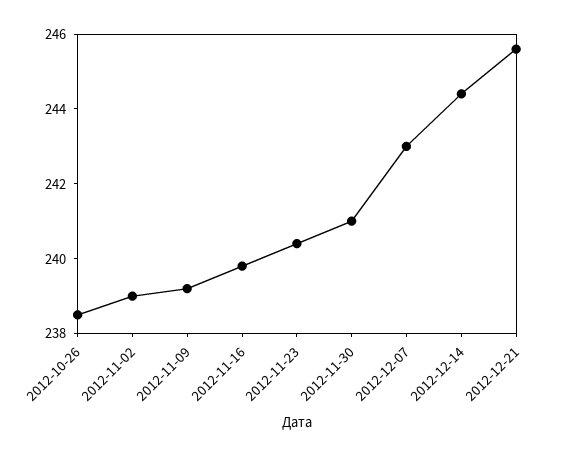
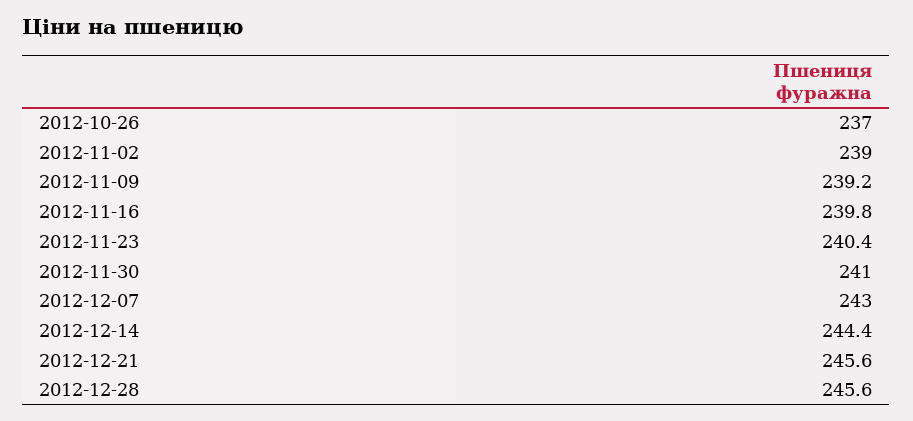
2012-10-26: 238.5 -> 237
2012-12-28: none -> 245.6

